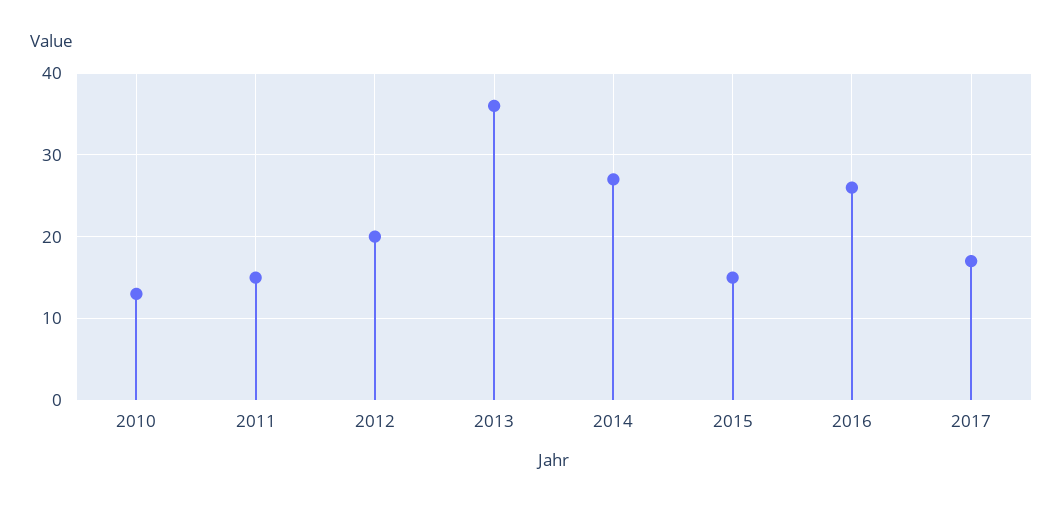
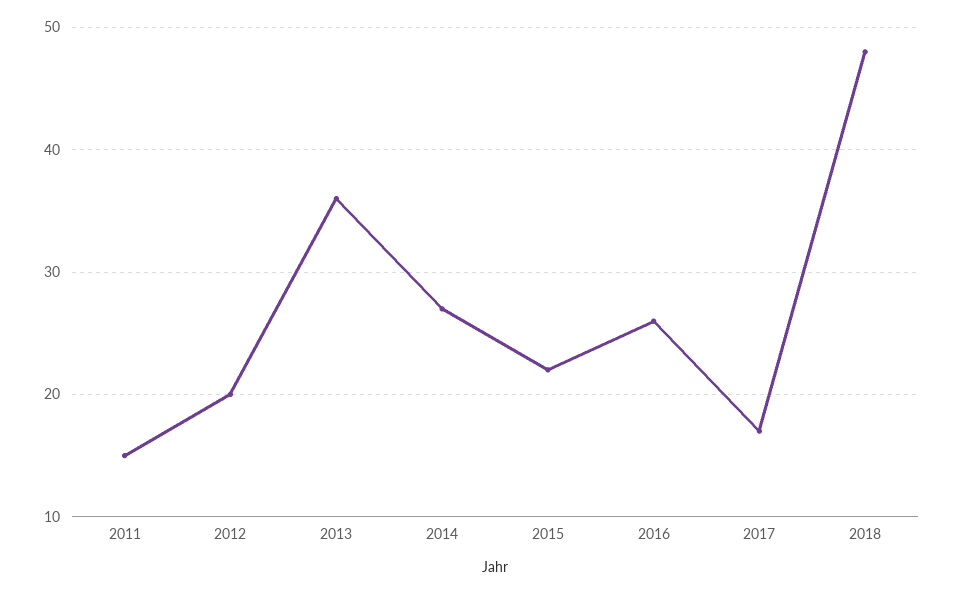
2010: 13 -> none
2015: 15 -> 22
2018: none -> 48

